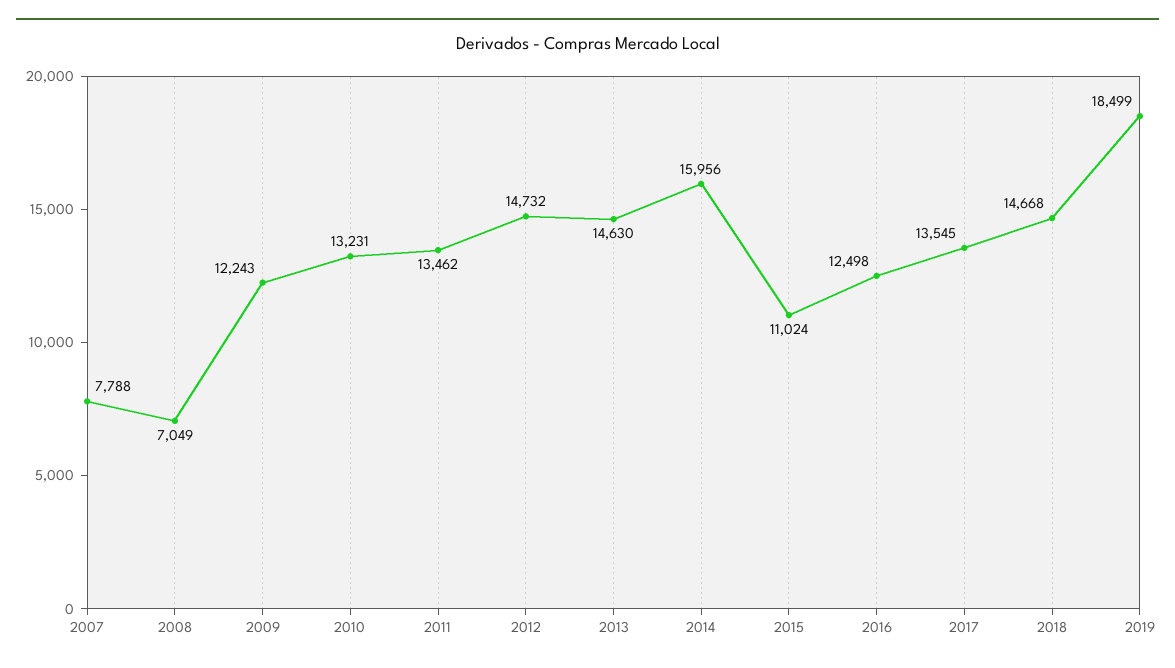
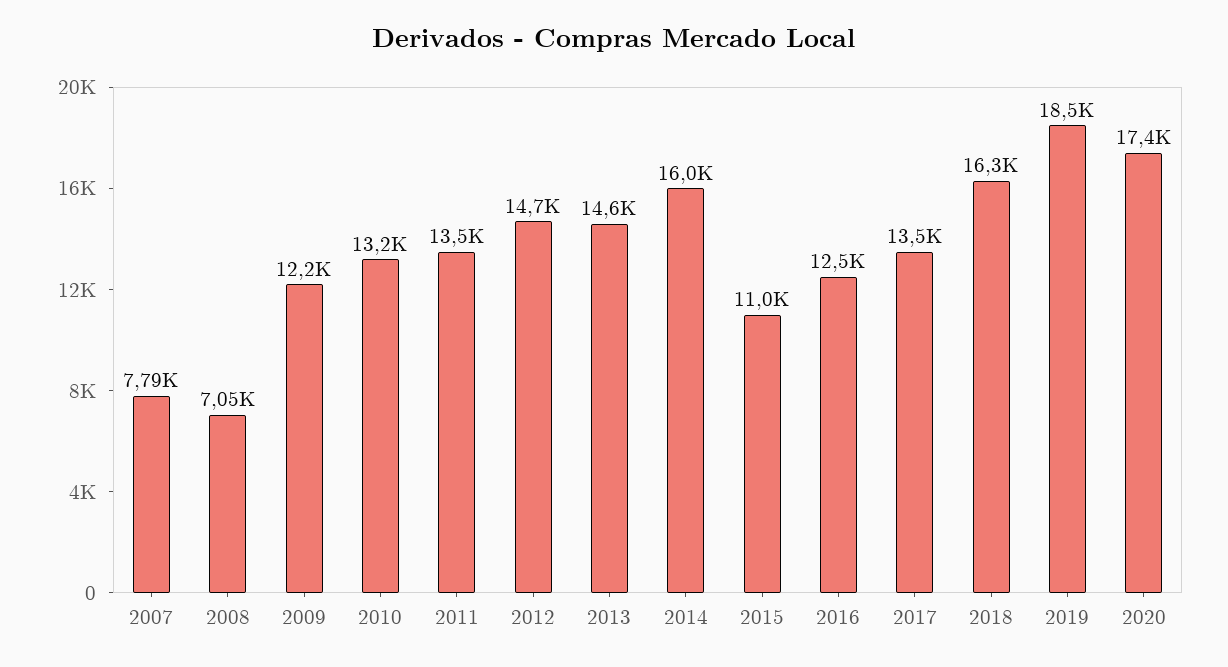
2018: 14668 -> 16300
2020: none -> 17400

